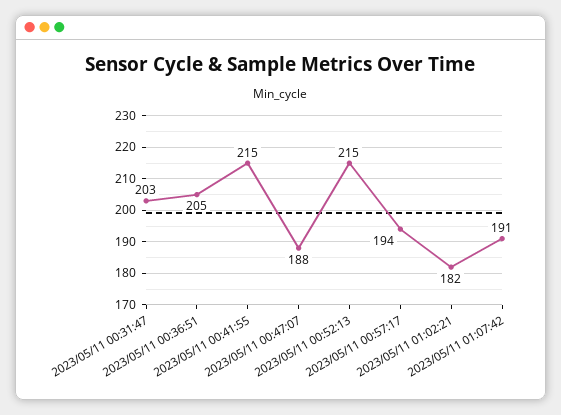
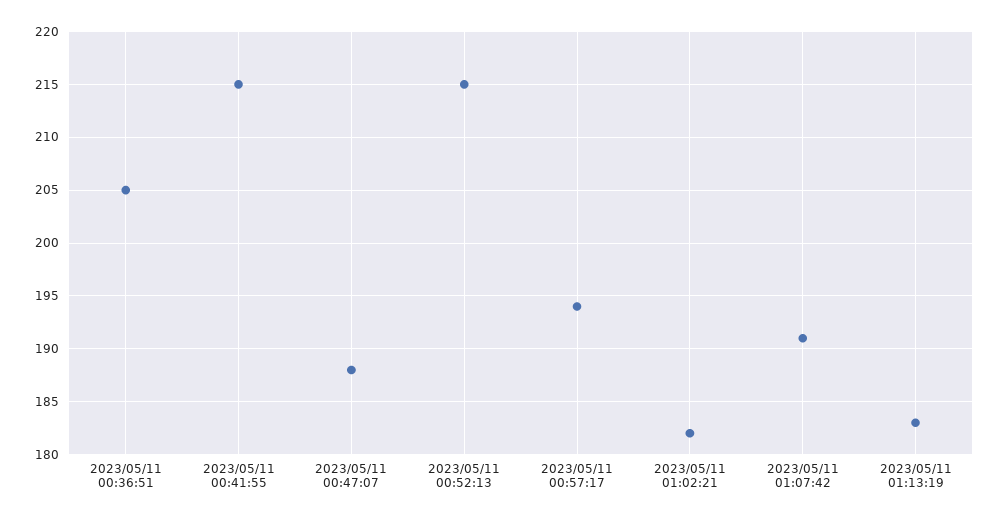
2023/05/11 00:31:47: 203 -> none
2023/05/11 01:13:19: none -> 183

